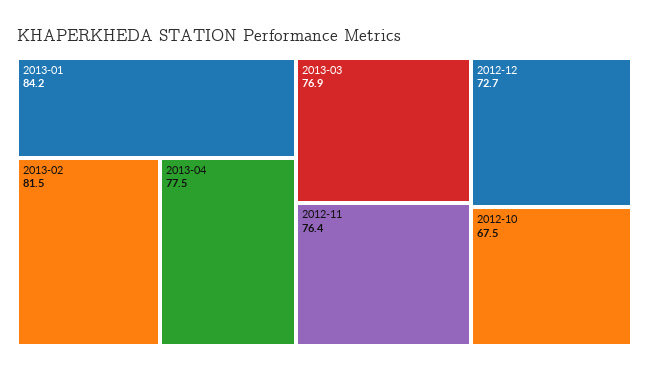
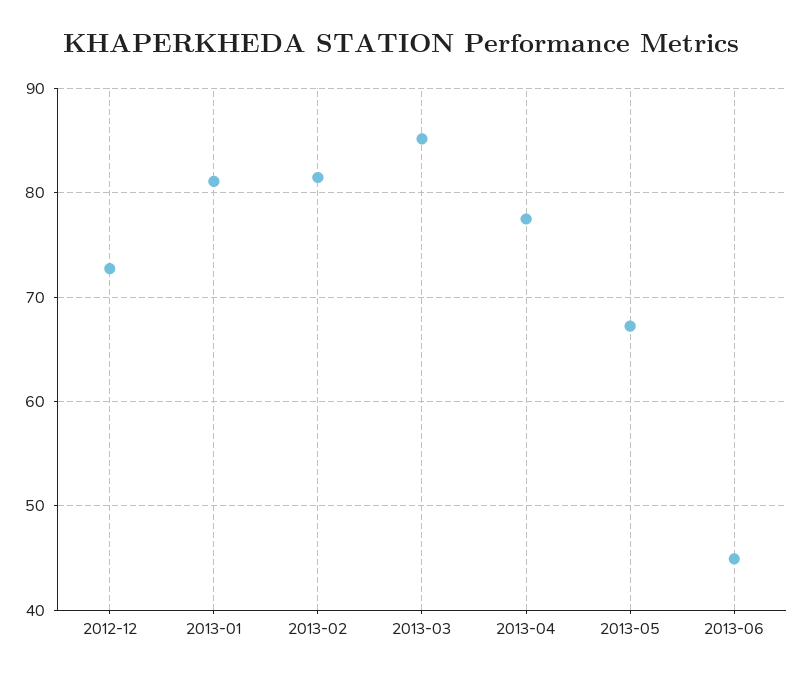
2013-01: 84.2 -> 81
2013-03: 76.9 -> 85
2012-11: 76.4 -> none
2012-10: 67.5 -> none
2013-05: none -> 67
2013-06: none -> 45

